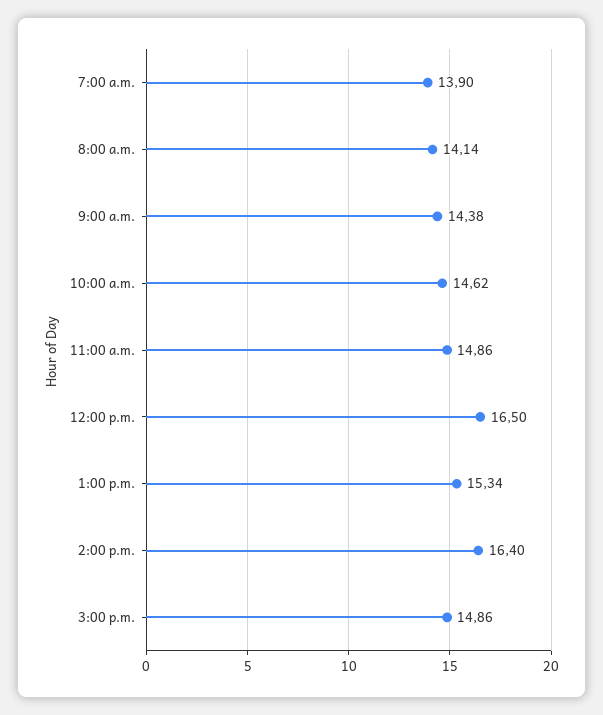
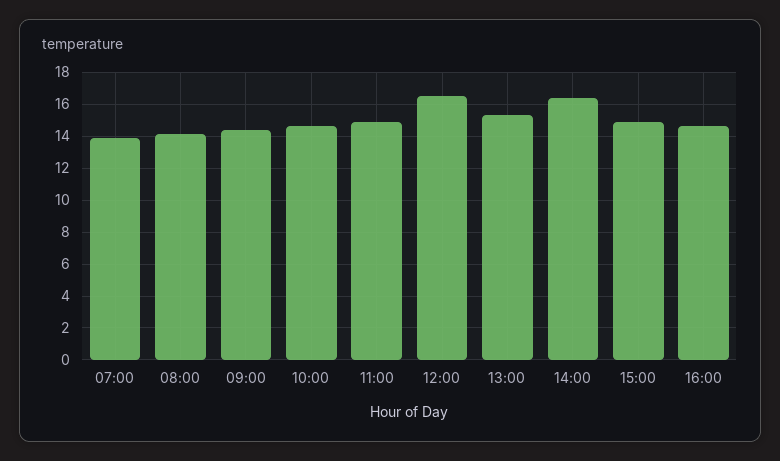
16:00: none -> 14.5

